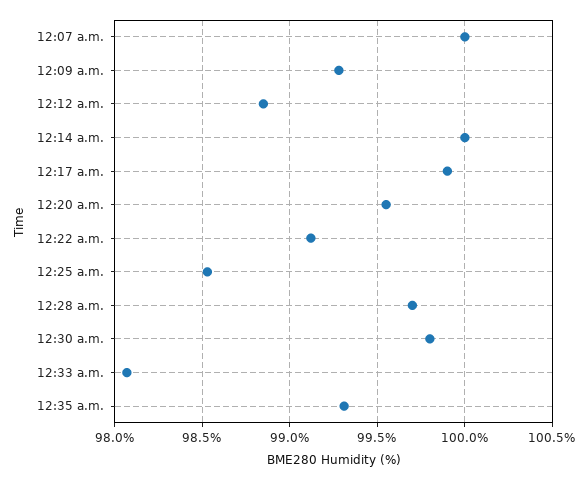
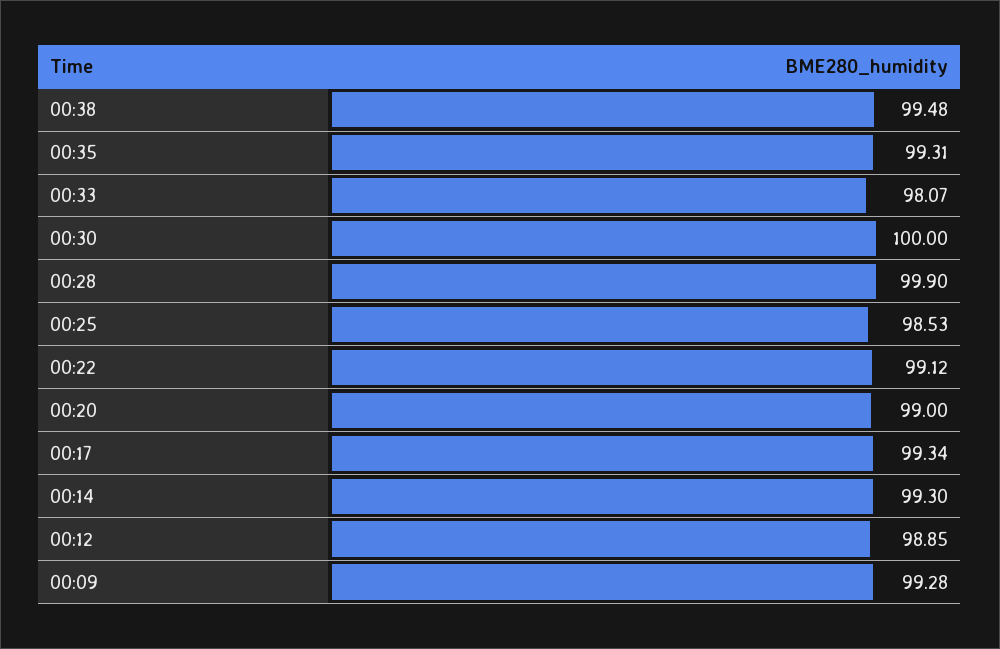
12:07 a.m.: 100 -> none
12:14 a.m.: 100 -> 99.3
12:17 a.m.: 99.9 -> 99.34
12:20 a.m.: 99.55 -> 99
12:28 a.m.: 99.7 -> 99.9
12:30 a.m.: 99.8 -> 100
00:38: none -> 99.48

